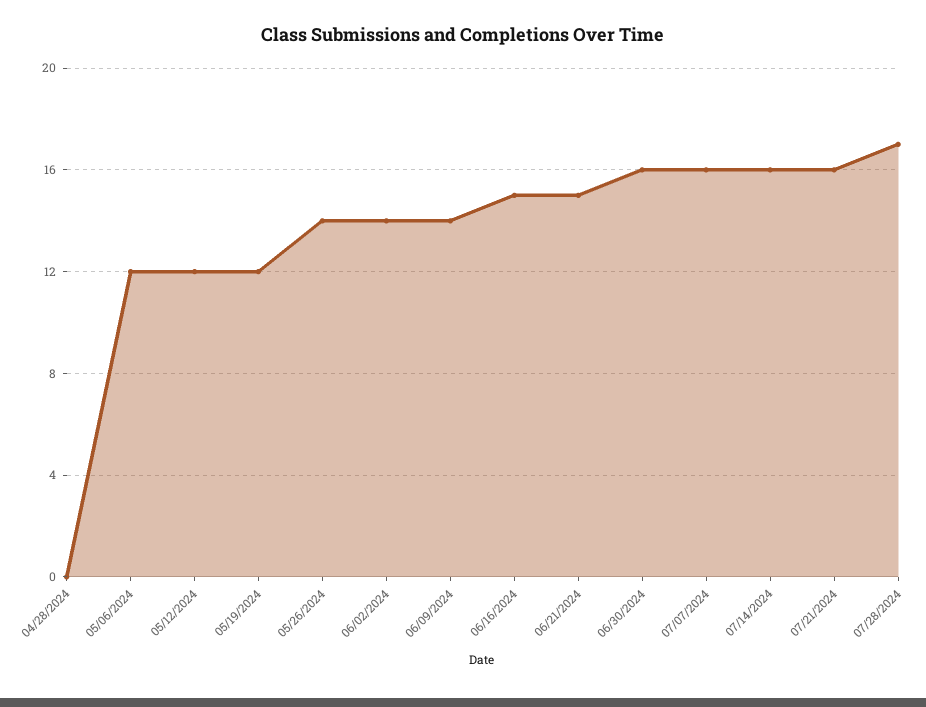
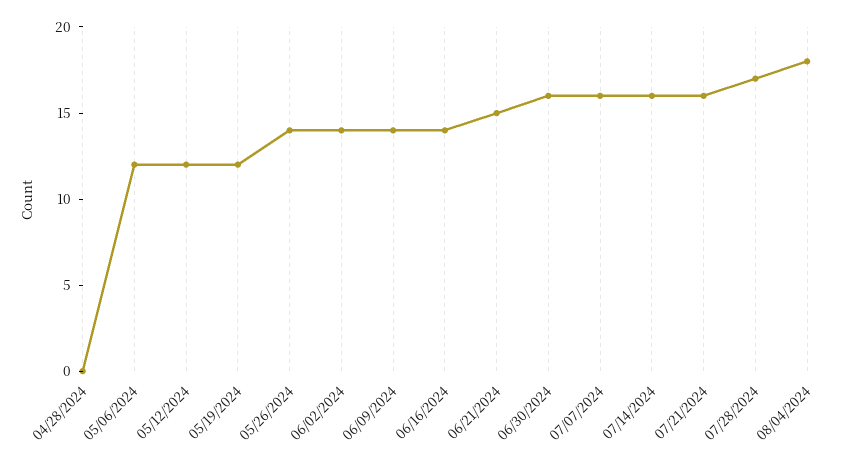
06/16/2024: 15 -> 14
08/04/2024: none -> 18

